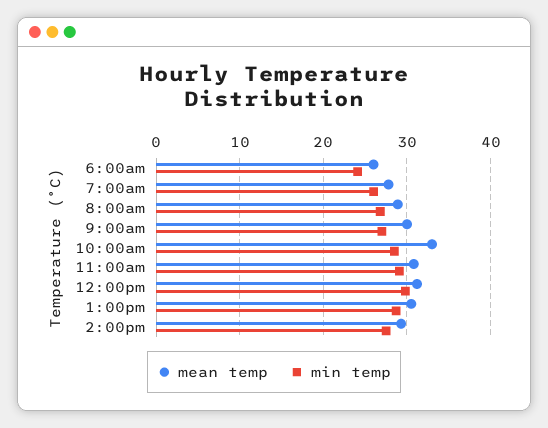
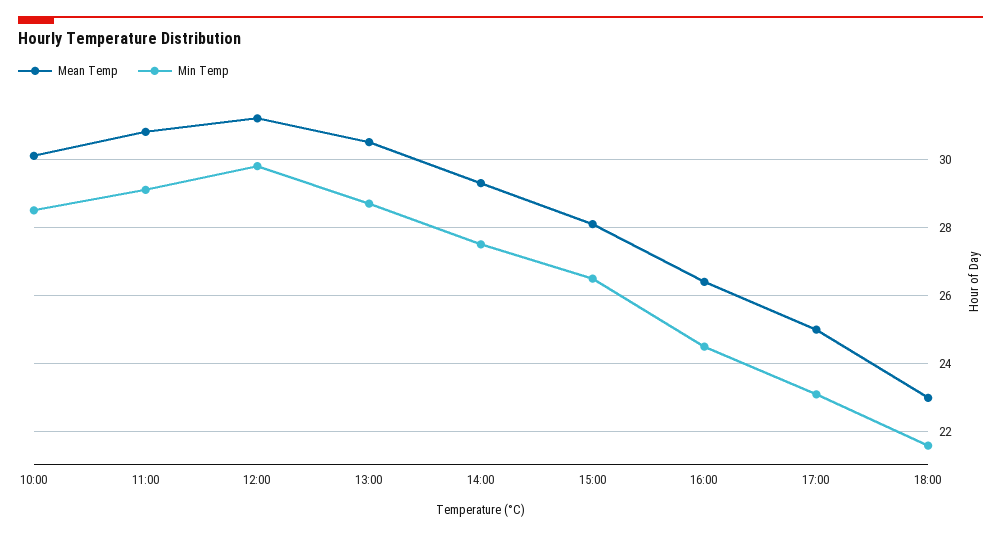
mean temp, 6:00am: 26 -> none
min temp, 6:00am: 24 -> none
mean temp, 7:00am: 28 -> none
min temp, 7:00am: 26 -> none
mean temp, 8:00am: 29 -> none
min temp, 8:00am: 27 -> none
mean temp, 9:00am: 30 -> none
min temp, 9:00am: 27 -> none
mean temp, 10:00am: 33 -> 30
mean temp, 15:00: none -> 28
min temp, 15:00: none -> 26.5
mean temp, 16:00: none -> 26.5
min temp, 16:00: none -> 24.5
mean temp, 17:00: none -> 25
min temp, 17:00: none -> 23
mean temp, 18:00: none -> 23
min temp, 18:00: none -> 21.5

